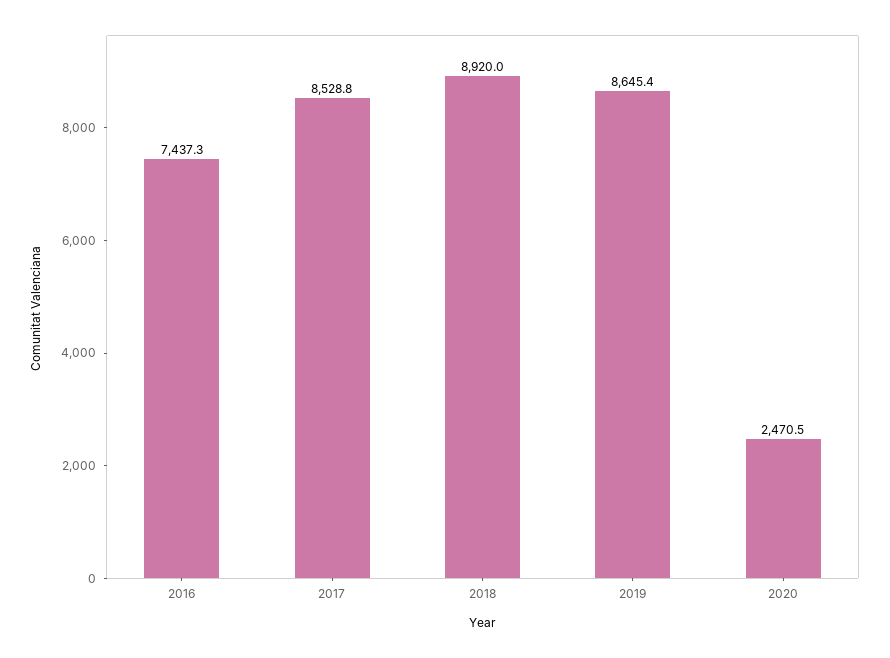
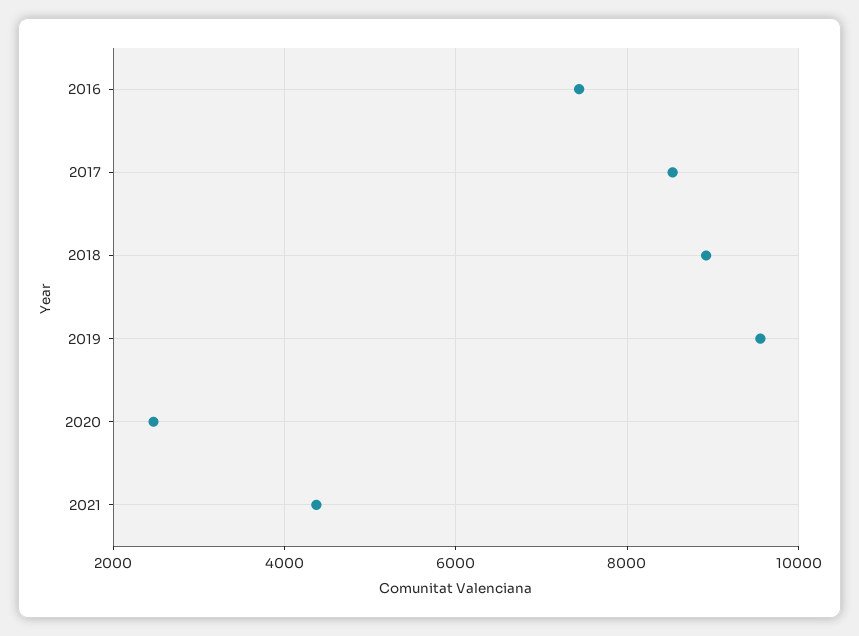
2019: 8645.4 -> 9600
2021: none -> 4400

